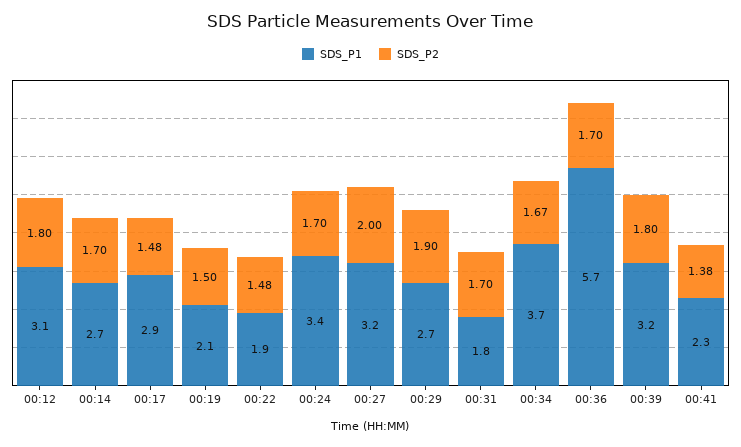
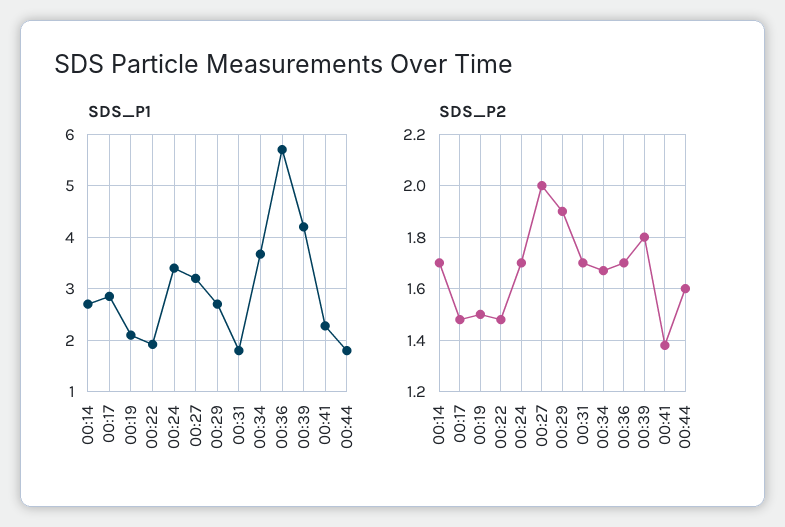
SDS_P1, 00:12: 3.1 -> none
SDS_P2, 00:12: 1.8 -> none
SDS_P1, 00:39: 3.2 -> 4.2
SDS_P1, 00:44: none -> 1.8
SDS_P2, 00:44: none -> 1.6

